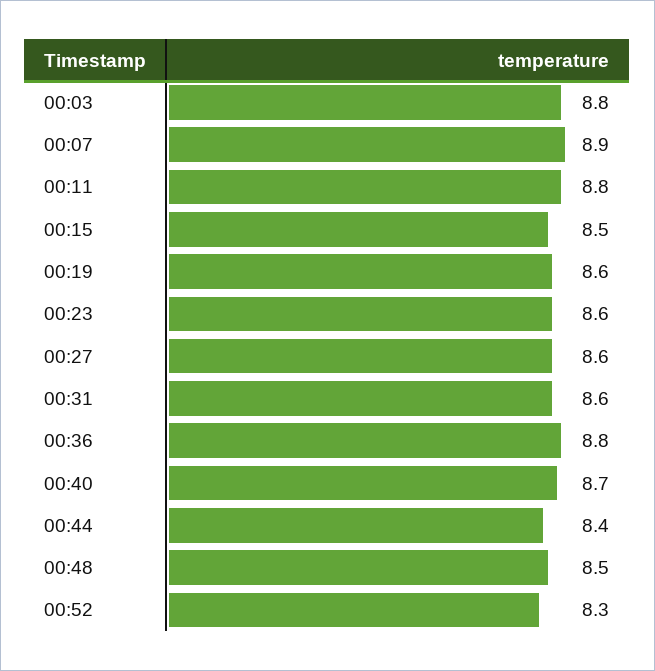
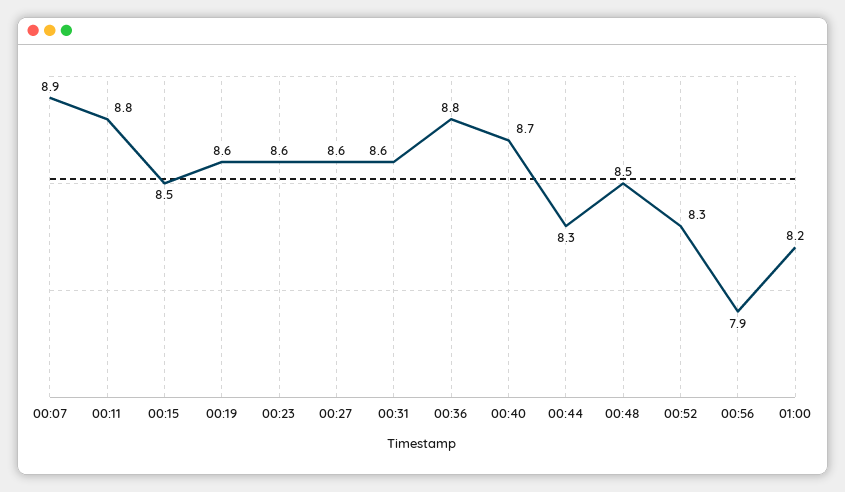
00:03: 8.8 -> none
00:44: 8.4 -> 8.3
00:56: none -> 7.9
01:00: none -> 8.2

